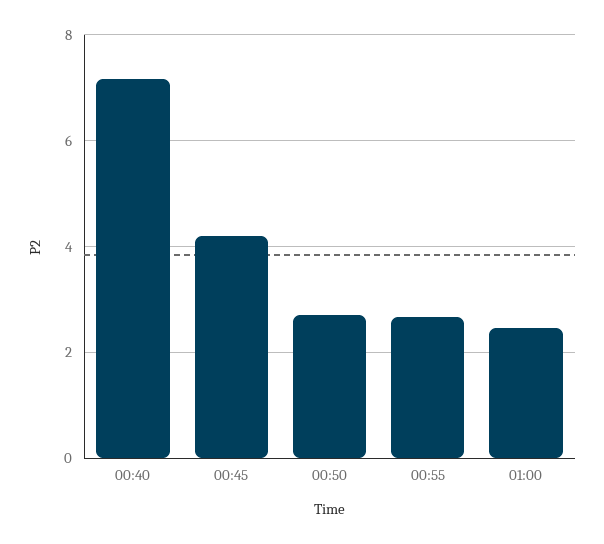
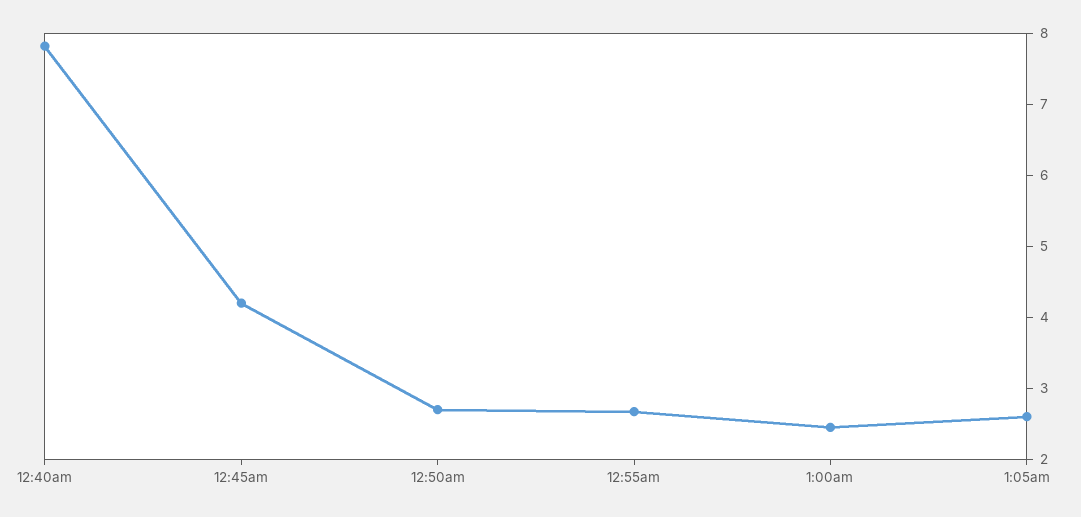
00:40: 7.2 -> 7.8
1:05am: none -> 2.6

